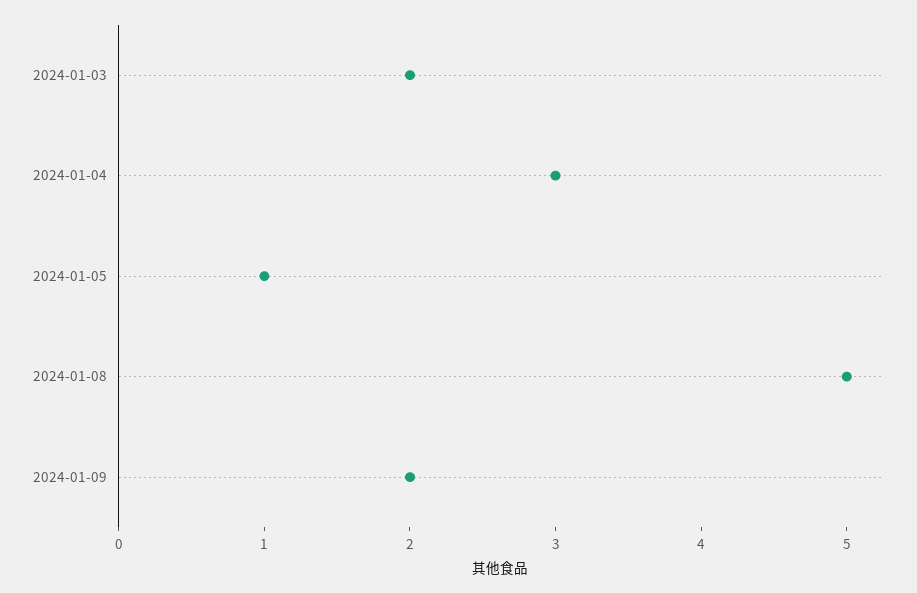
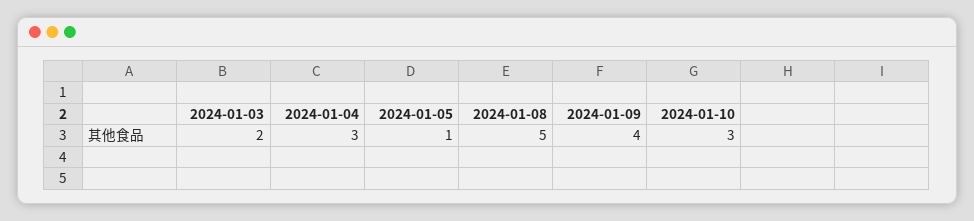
2024-01-09: 2 -> 4
2024-01-10: none -> 3

